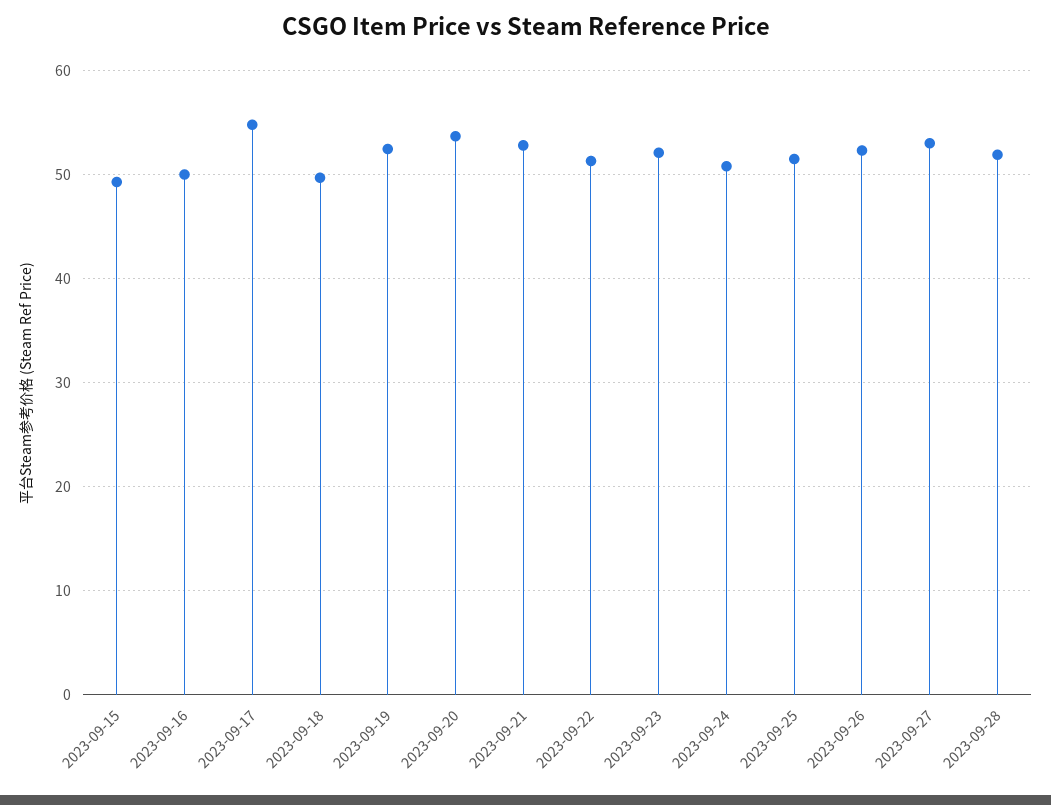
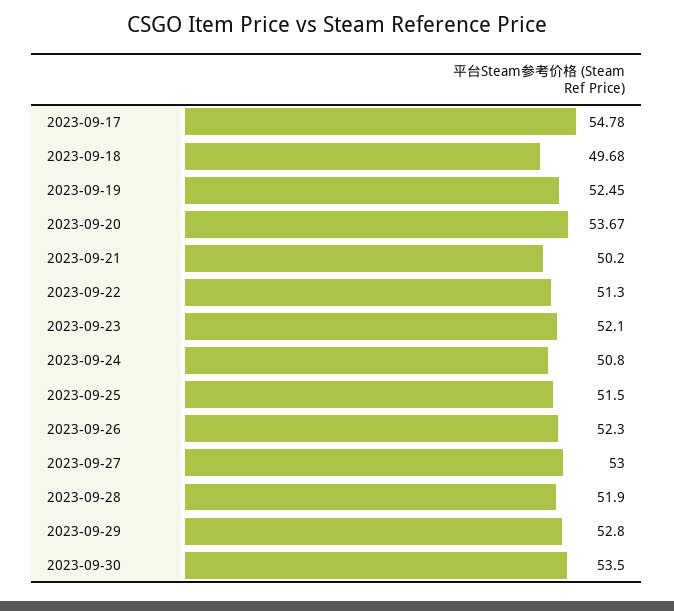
2023-09-15: 49 -> none
2023-09-16: 50 -> none
2023-09-21: 53 -> 50.2
2023-09-29: none -> 52.8
2023-09-30: none -> 53.5

